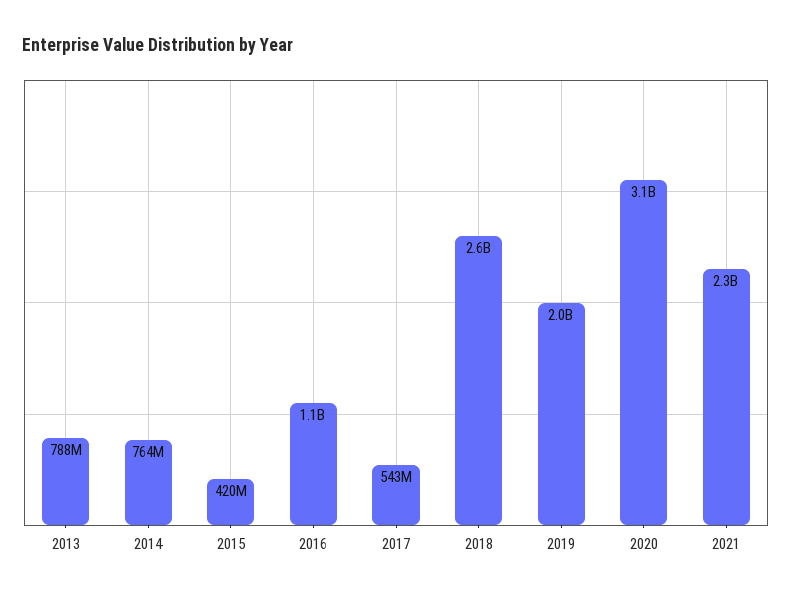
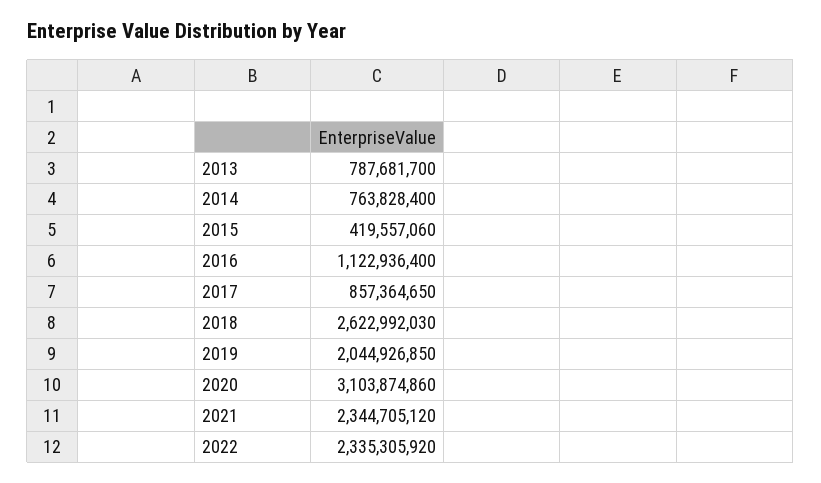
2017: 543000000 -> 857364650
2022: none -> 2335305920

